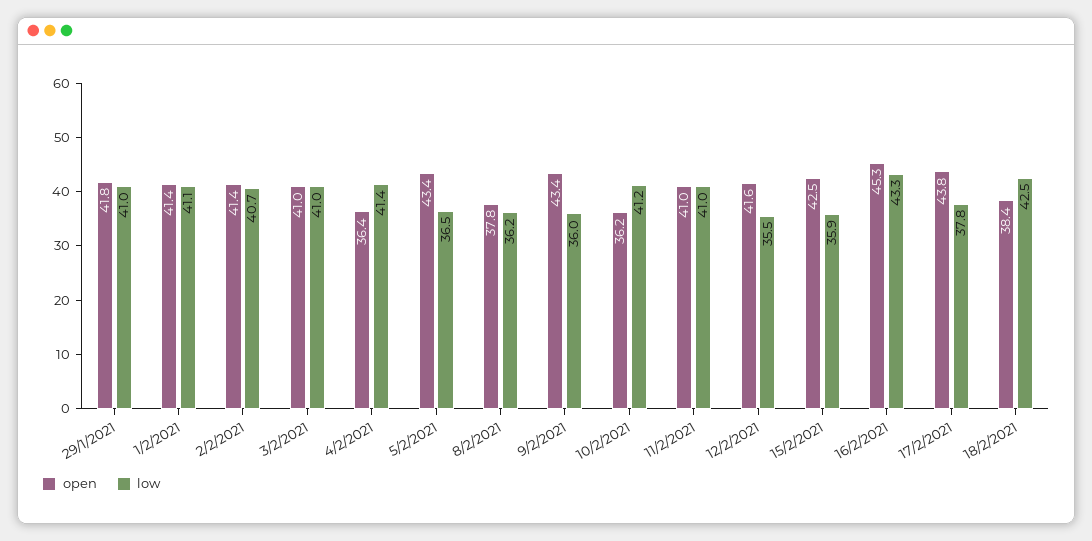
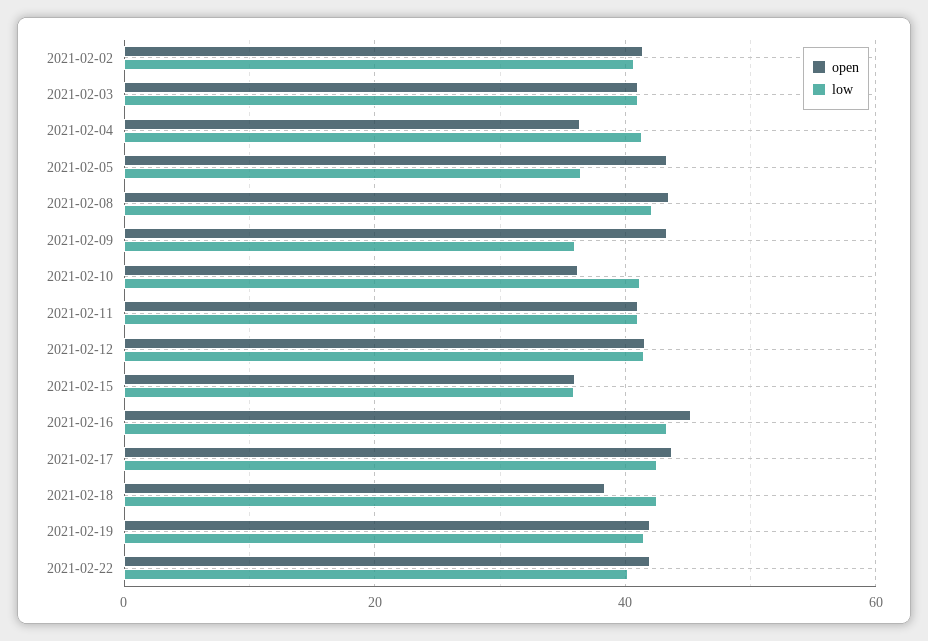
open, 29/1/2021: 41.8 -> none
low, 29/1/2021: 41 -> none
open, 1/2/2021: 41.4 -> none
low, 1/2/2021: 41.1 -> none
open, 8/2/2021: 37.8 -> 44
low, 8/2/2021: 36.2 -> 42
low, 12/2/2021: 35.5 -> 42
open, 15/2/2021: 42.5 -> 36
low, 17/2/2021: 37.8 -> 42
open, 2021-02-19: none -> 42
low, 2021-02-19: none -> 42
open, 2021-02-22: none -> 42
low, 2021-02-22: none -> 40

